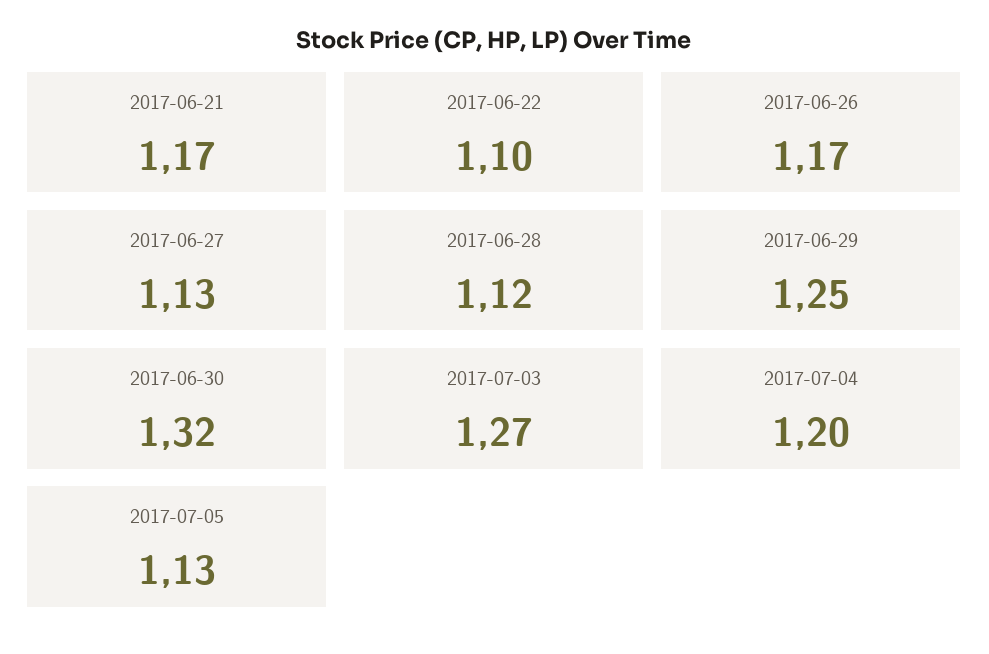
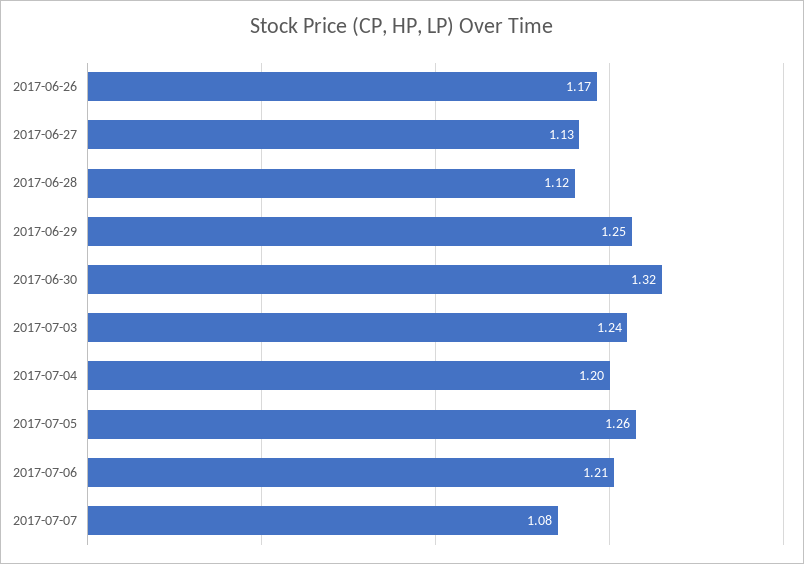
2017-06-21: 1.17 -> none
2017-06-22: 1.1 -> none
2017-07-03: 1.27 -> 1.24
2017-07-05: 1.13 -> 1.26
2017-07-06: none -> 1.21
2017-07-07: none -> 1.08

